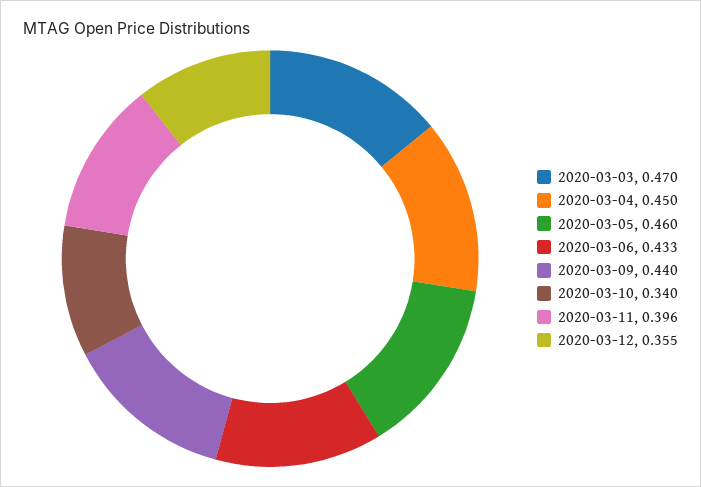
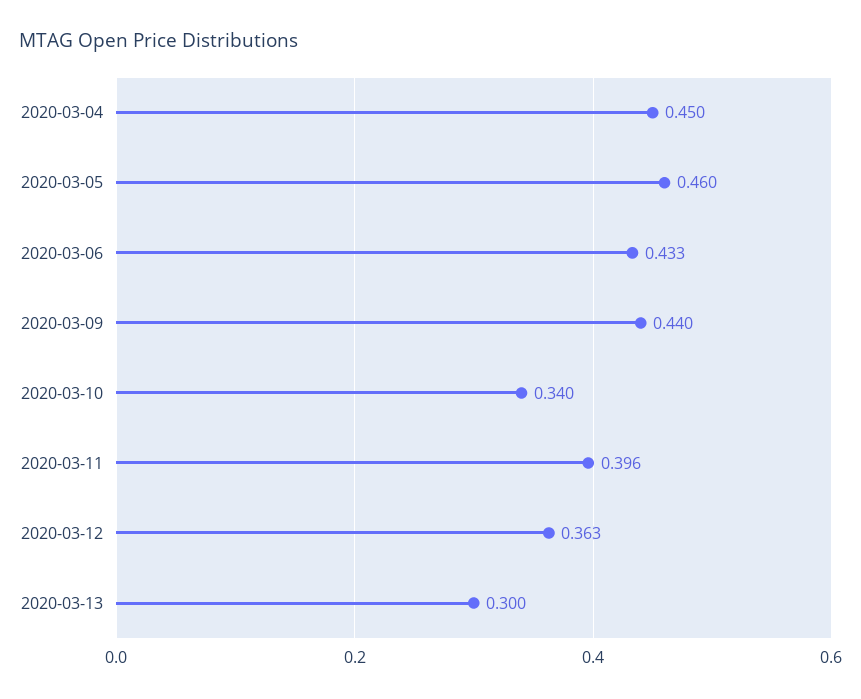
2020-03-03: 0.47 -> none
2020-03-12: 0.355 -> 0.363
2020-03-13: none -> 0.3

